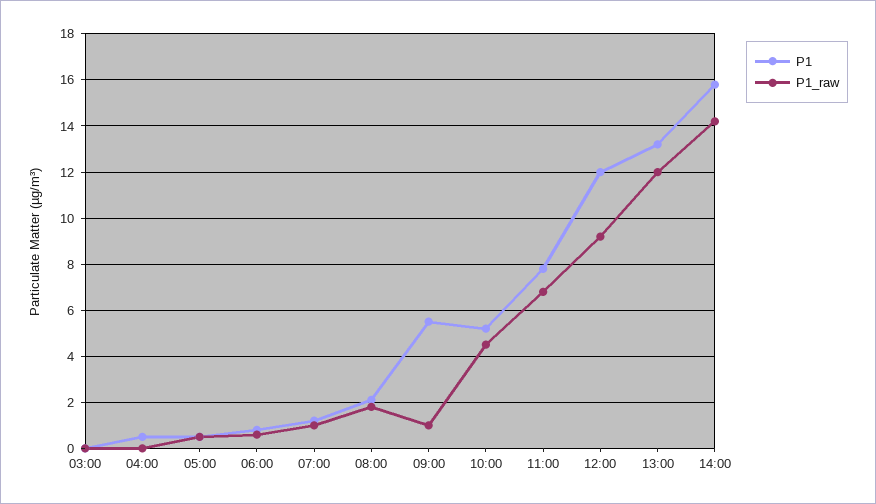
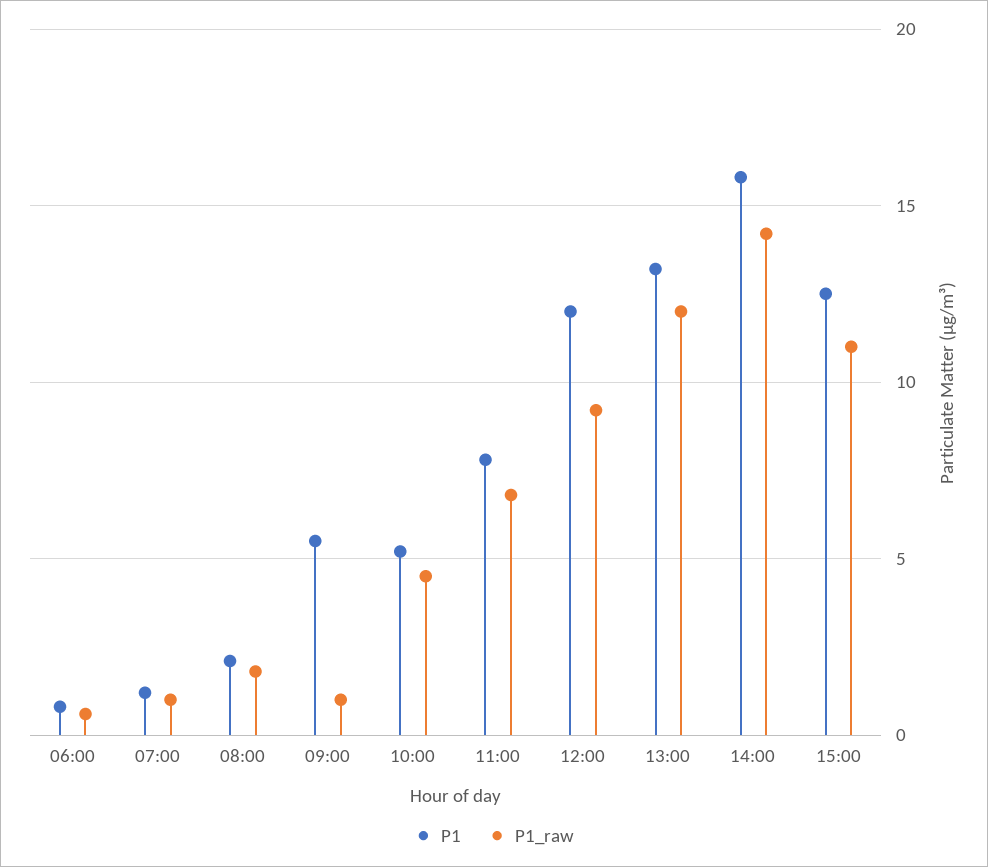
P1, 03:00: 0 -> none
P1_raw, 03:00: 0 -> none
P1, 04:00: 0.5 -> none
P1_raw, 04:00: 0 -> none
P1, 05:00: 0.5 -> none
P1_raw, 05:00: 0.5 -> none
P1, 15:00: none -> 12.5
P1_raw, 15:00: none -> 11

